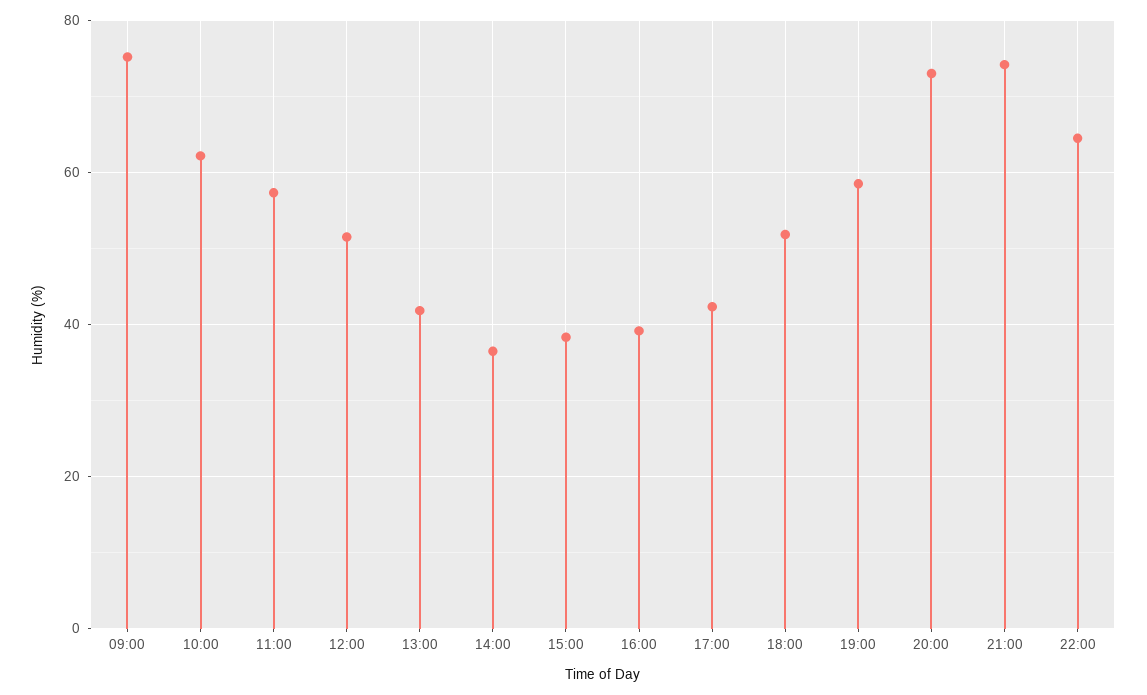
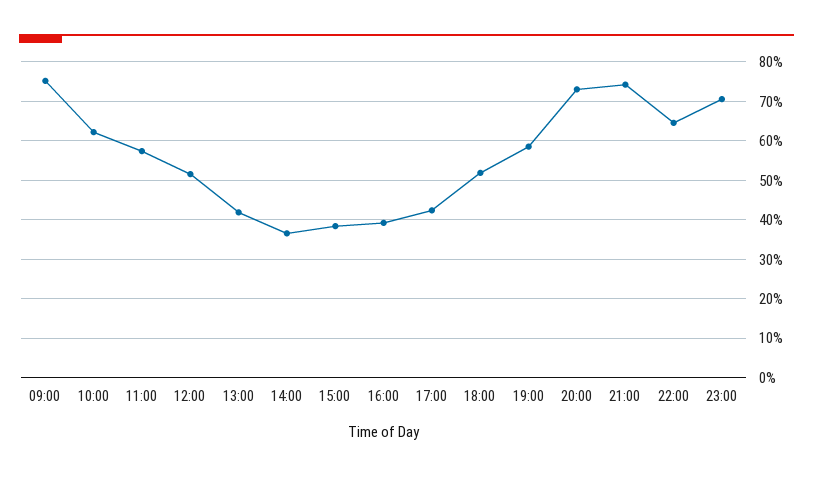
23:00: none -> 70

